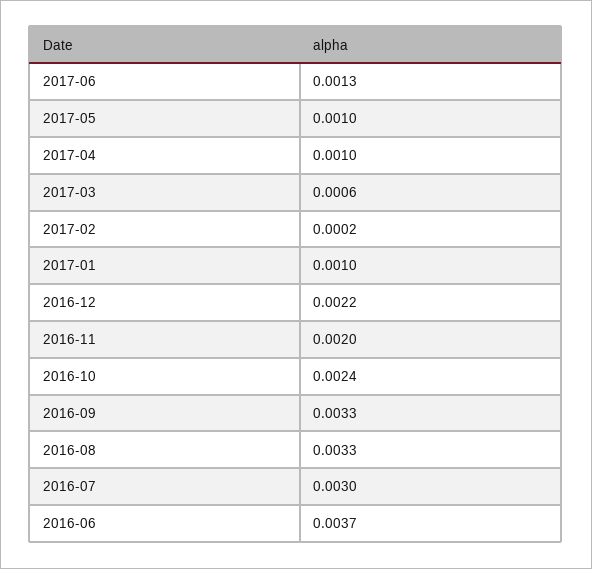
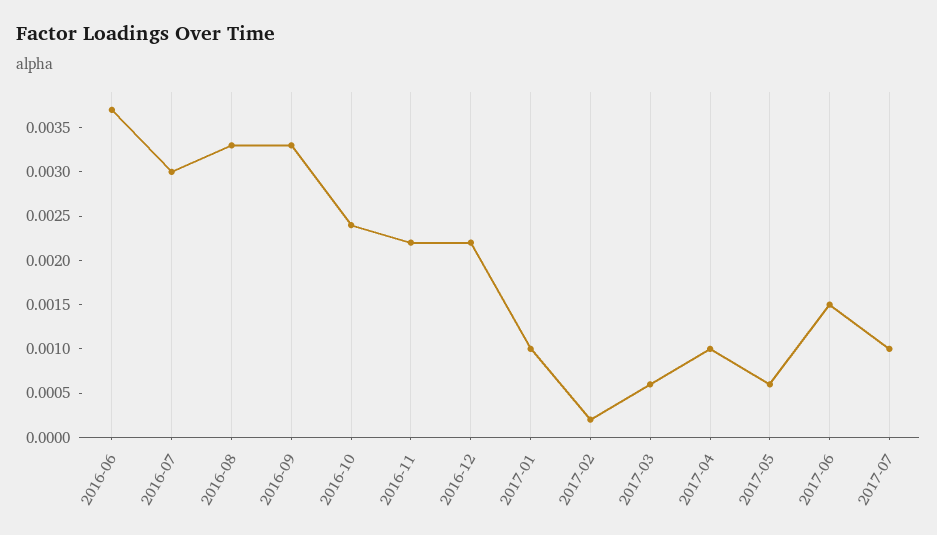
2017-06: 0.0013 -> 0.0015
2017-05: 0.001 -> 0.0006
2016-11: 0.002 -> 0.0022
2017-07: none -> 0.001

